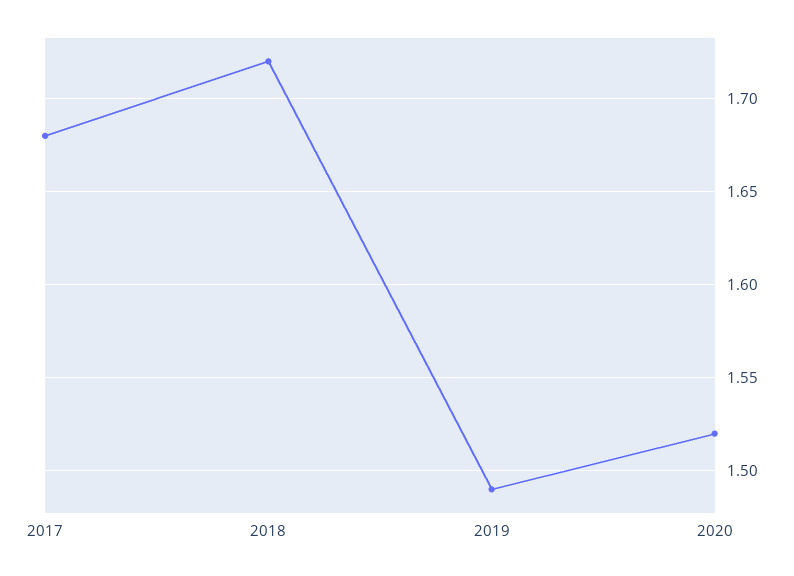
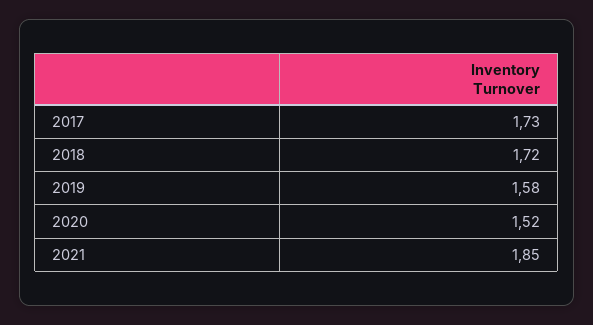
2017: 1.68 -> 1.73
2019: 1.49 -> 1.58
2021: none -> 1.85

